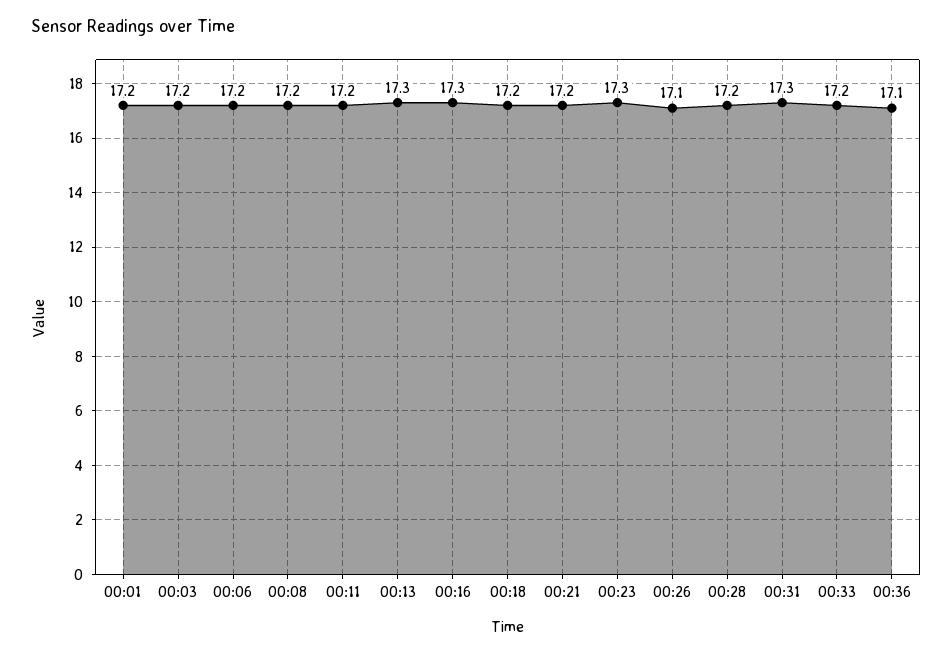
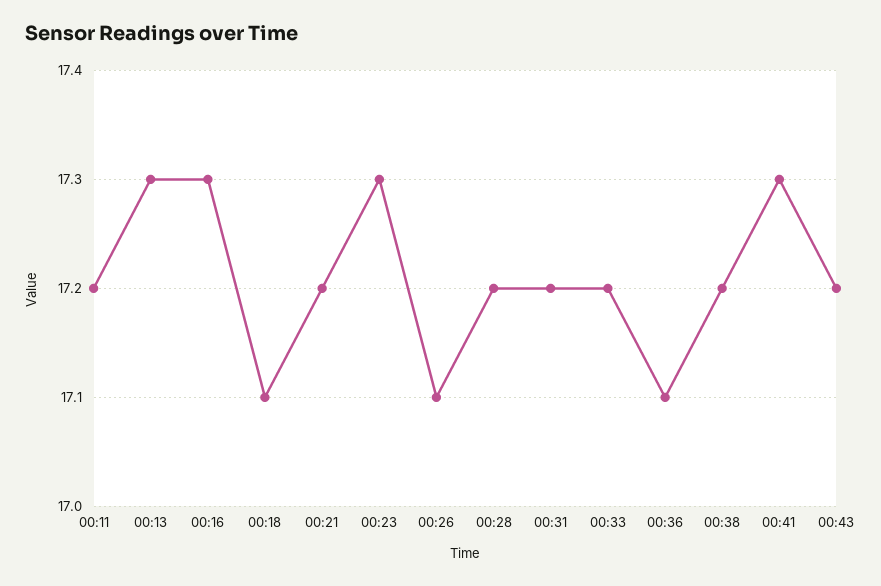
00:01: 17.2 -> none
00:03: 17.2 -> none
00:06: 17.2 -> none
00:08: 17.2 -> none
00:18: 17.2 -> 17.1
00:31: 17.3 -> 17.2
00:38: none -> 17.2
00:41: none -> 17.3
00:43: none -> 17.2

